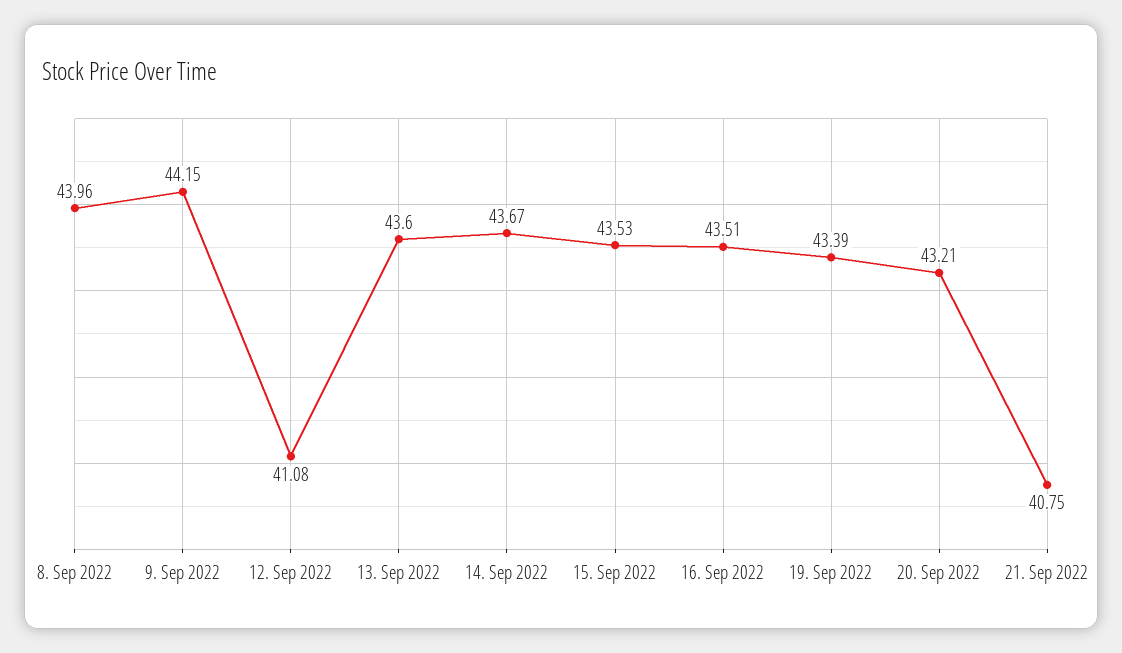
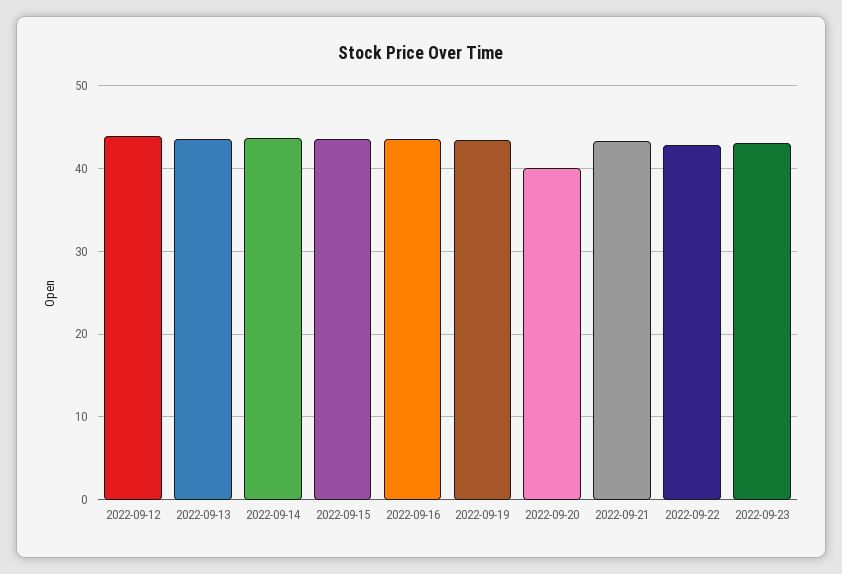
8. Sep 2022: 43.96 -> none
9. Sep 2022: 44.15 -> none
12. Sep 2022: 41.08 -> 44
20. Sep 2022: 43.21 -> 40
21. Sep 2022: 40.75 -> 43
2022-09-22: none -> 43
2022-09-23: none -> 43

